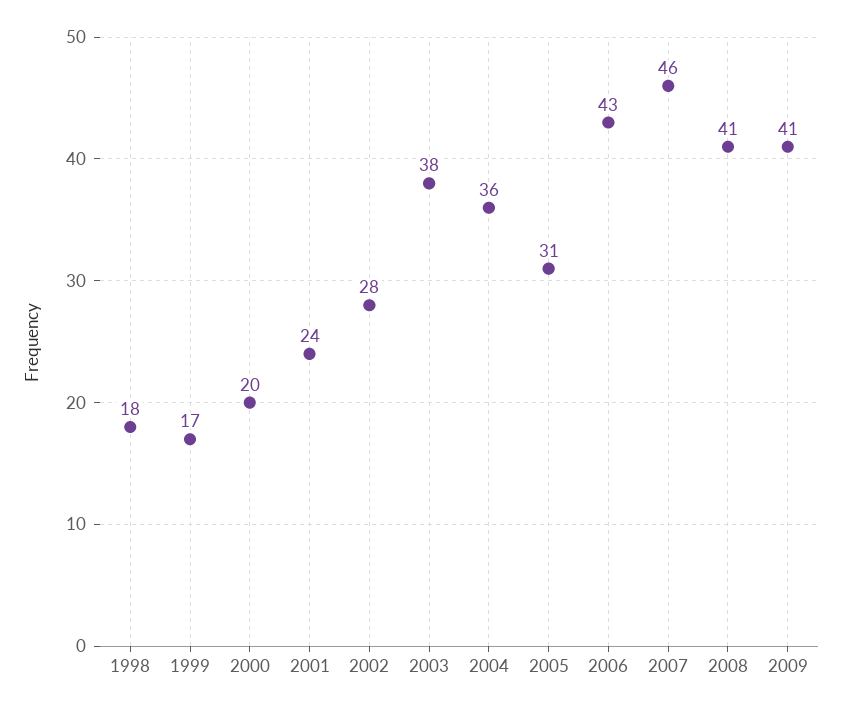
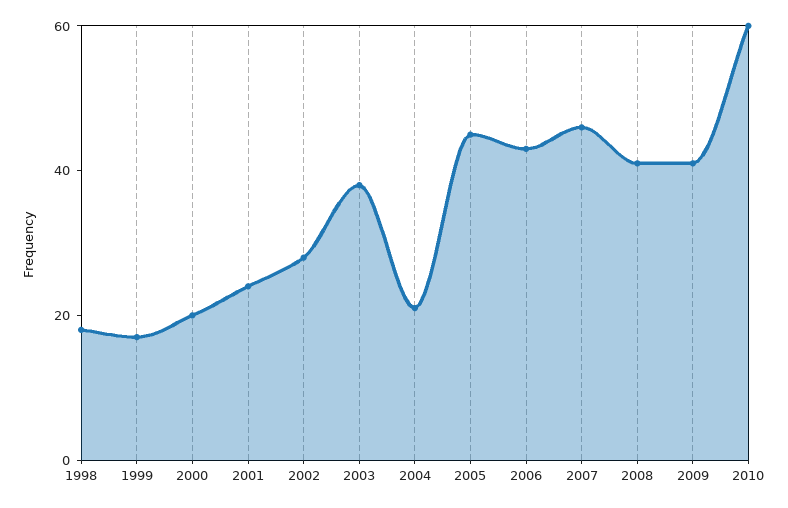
2004: 36 -> 20
2005: 31 -> 45
2010: none -> 60

